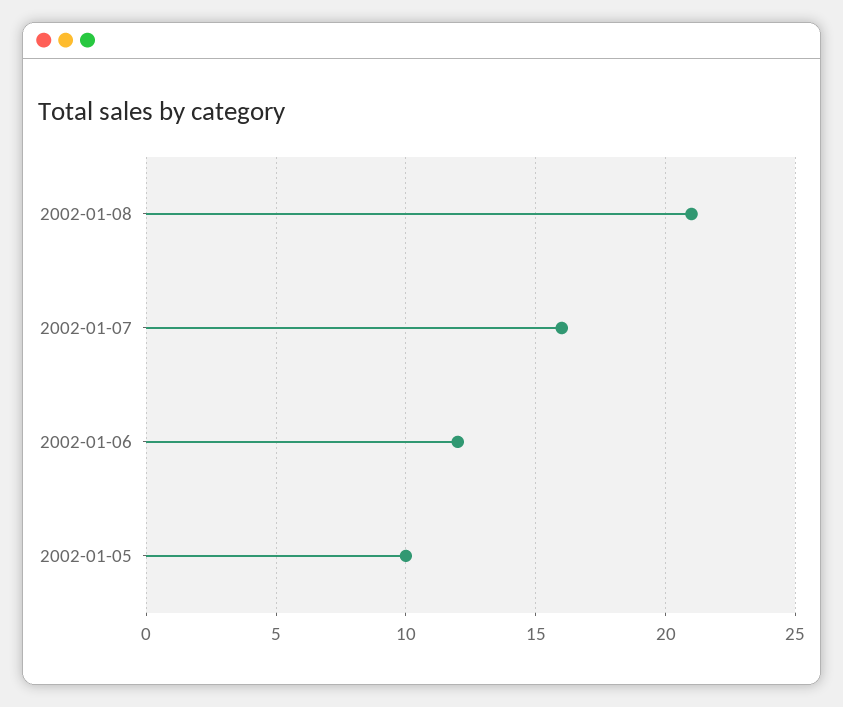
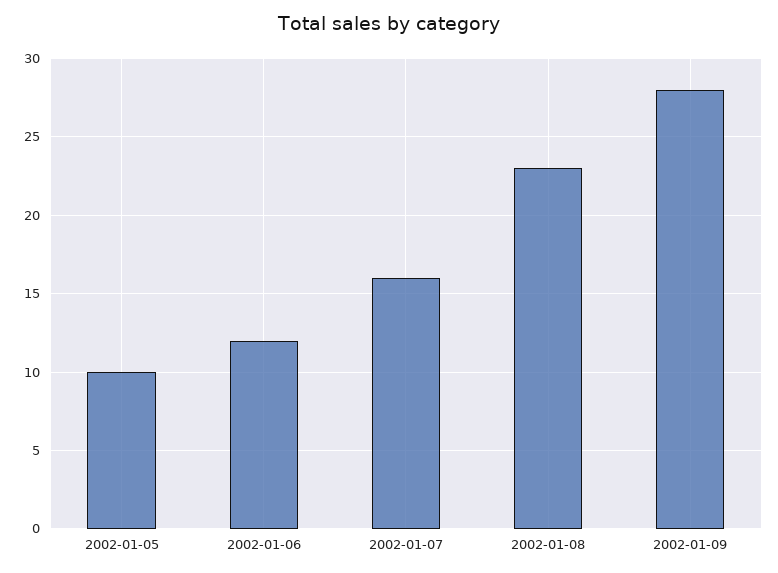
2002-01-08: 21 -> 23
2002-01-09: none -> 28

